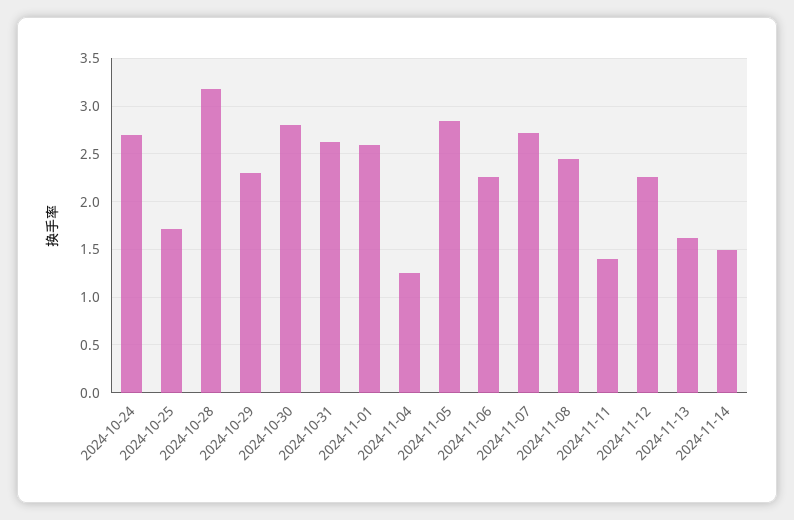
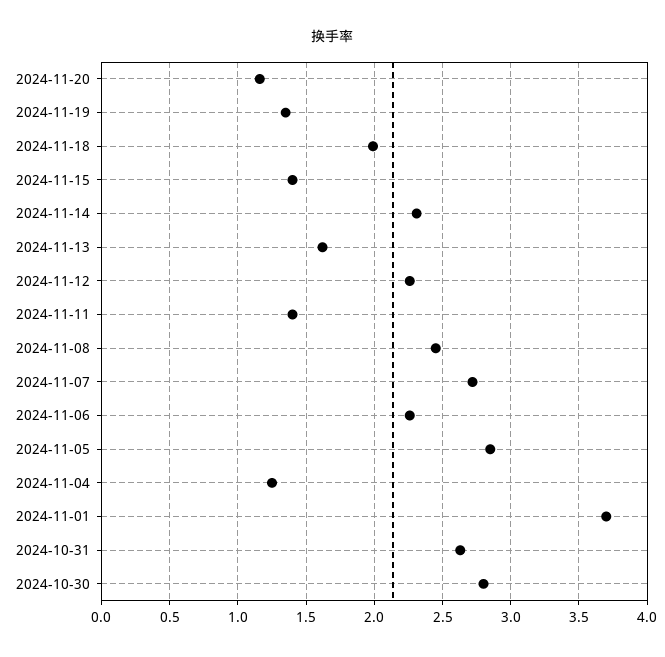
2024-10-24: 2.7 -> none
2024-10-25: 1.7 -> none
2024-10-28: 3.2 -> none
2024-10-29: 2.3 -> none
2024-11-01: 2.6 -> 3.7
2024-11-14: 1.5 -> 2.3
2024-11-20: none -> 1.15
2024-11-19: none -> 1.35
2024-11-18: none -> 2
2024-11-15: none -> 1.4

